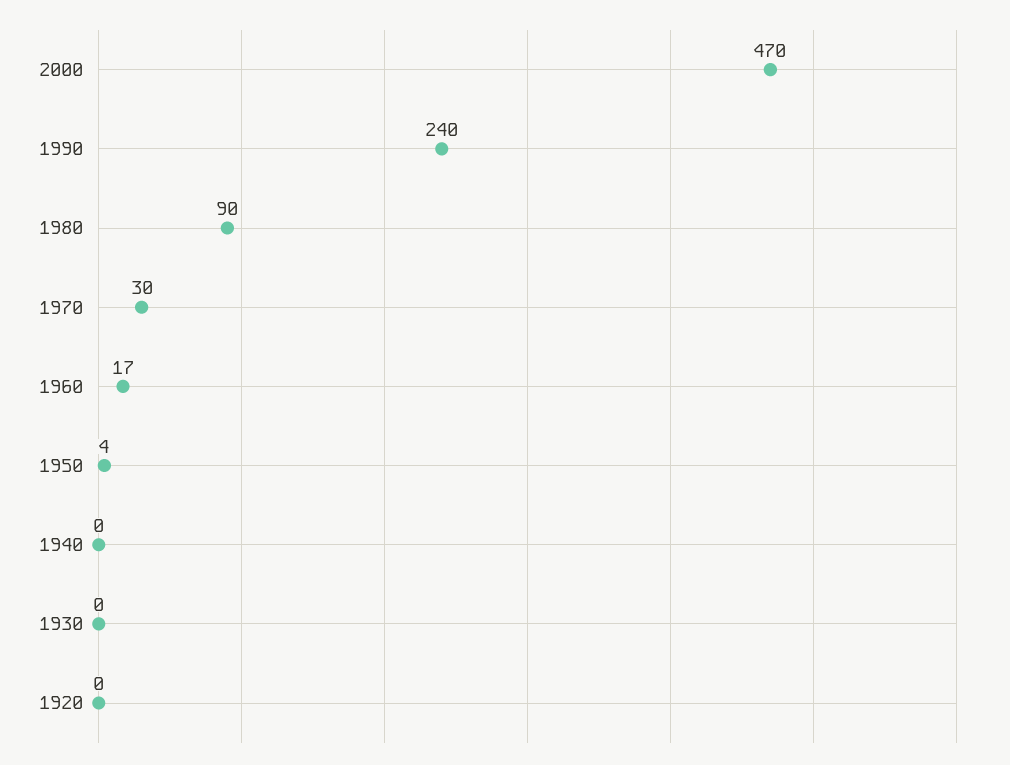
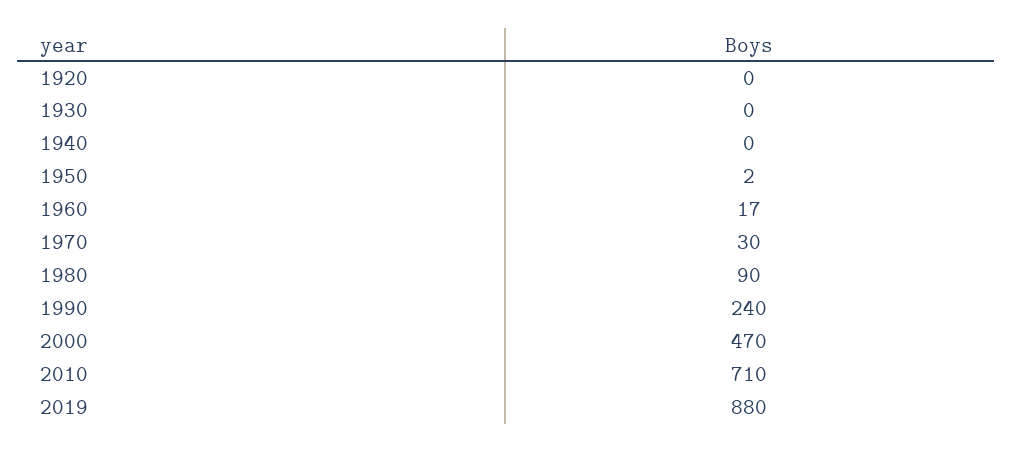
1950: 4 -> 2
2010: none -> 710
2019: none -> 880

